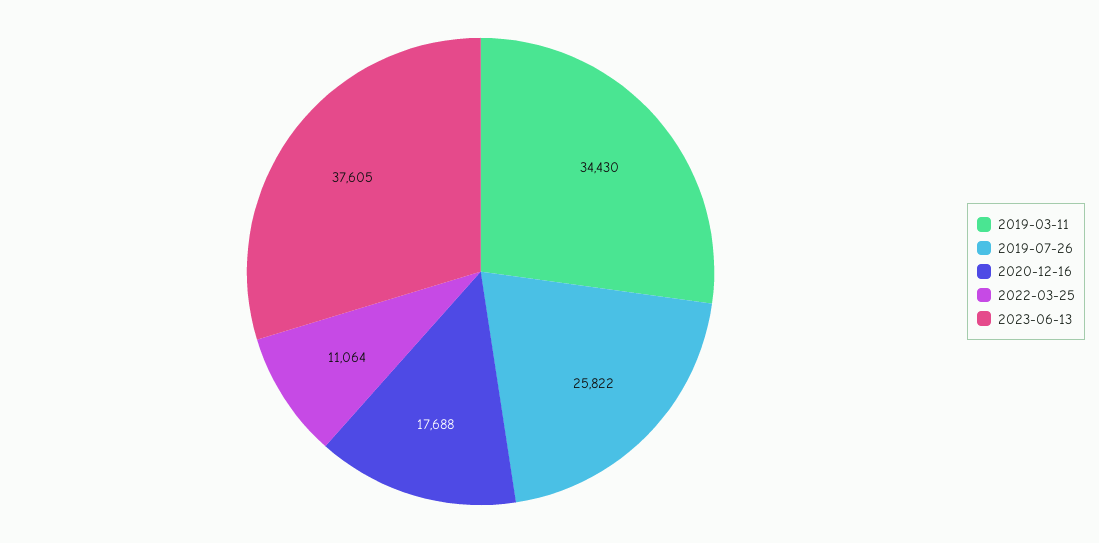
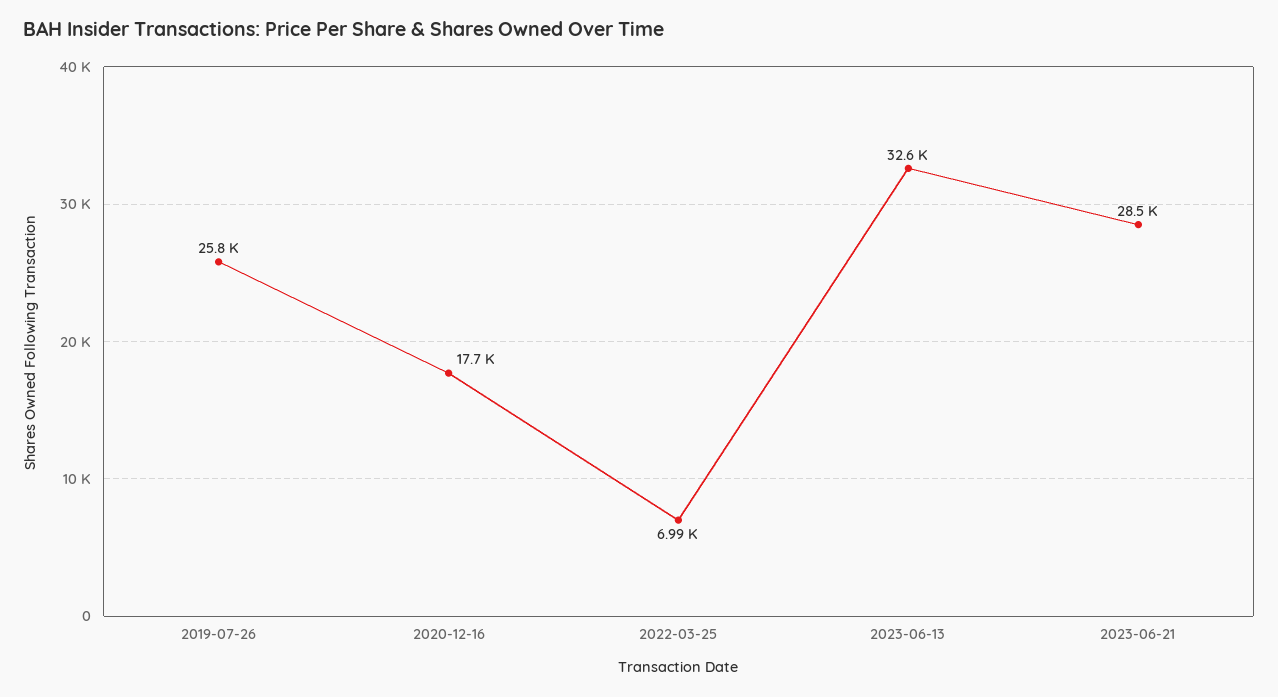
2019-03-11: 34430 -> none
2022-03-25: 11064 -> 6990
2023-06-13: 37605 -> 32600
2023-06-21: none -> 28500

